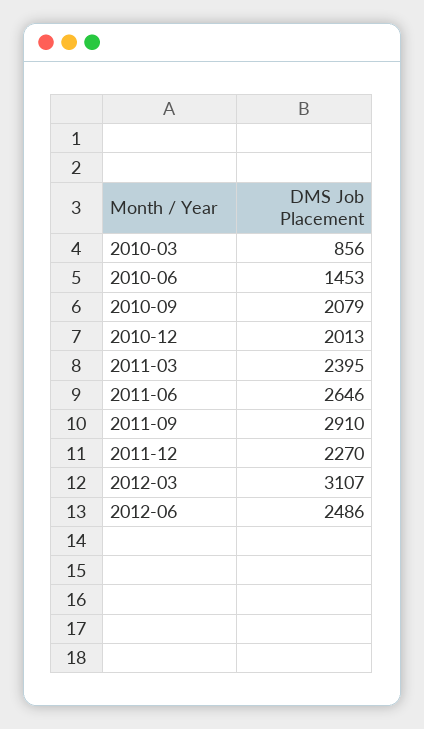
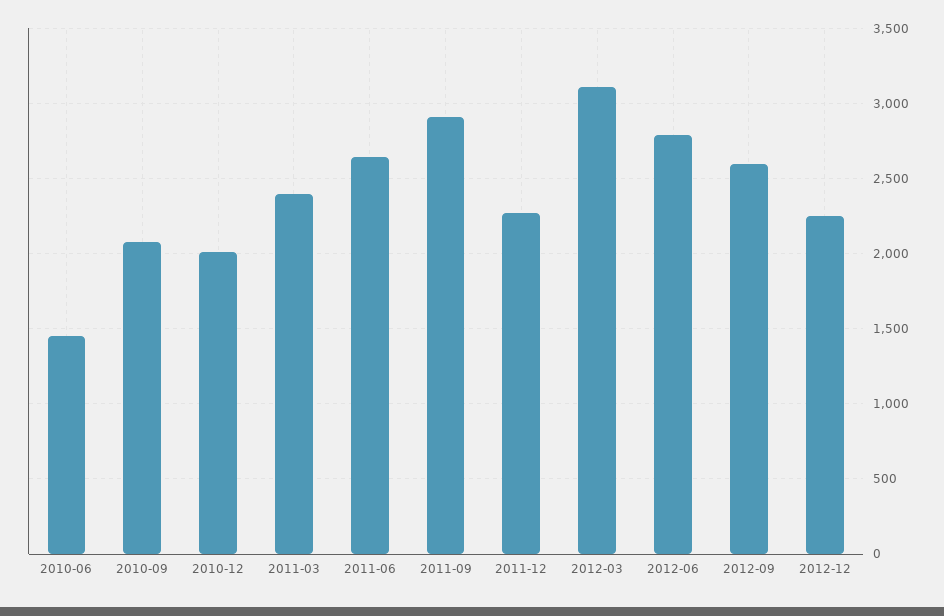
2010-03: 856 -> none
2012-06: 2486 -> 2800
2012-09: none -> 2600
2012-12: none -> 2250

